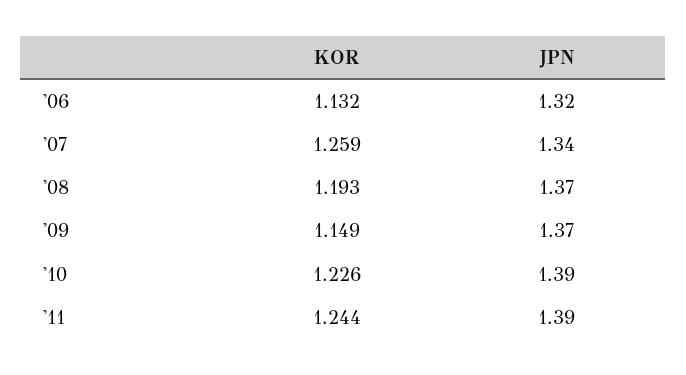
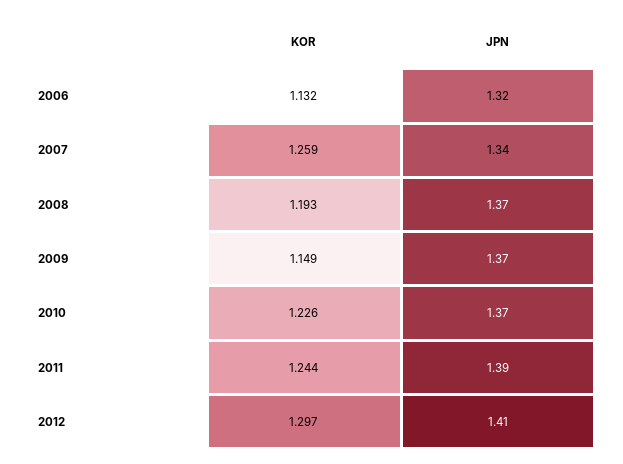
JPN, '10: 1.39 -> 1.37
KOR, 2012: none -> 1.297
JPN, 2012: none -> 1.41

